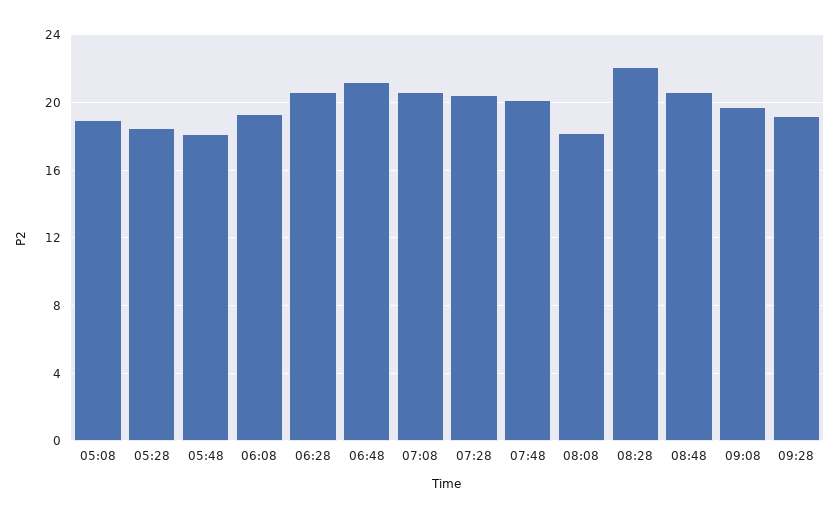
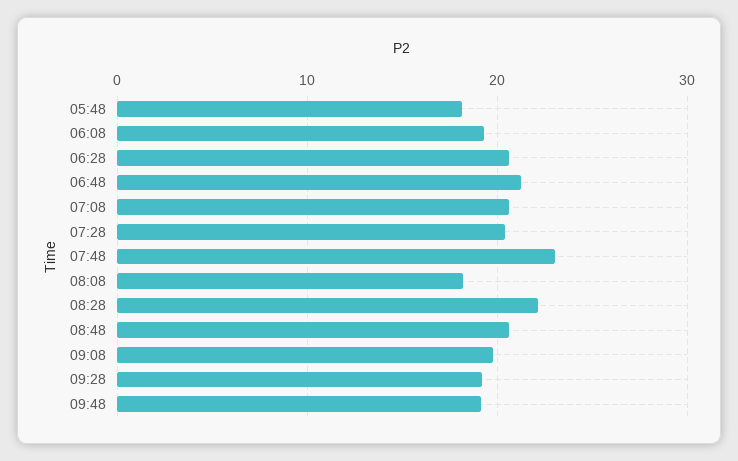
05:08: 19 -> none
05:28: 18.5 -> none
07:48: 20 -> 23
09:48: none -> 19

